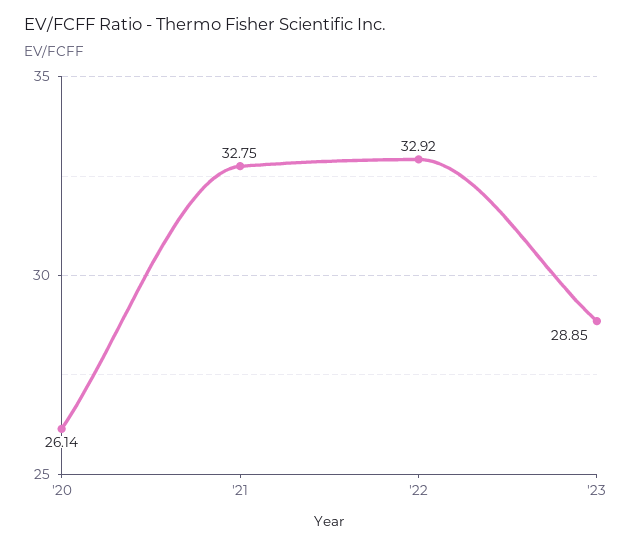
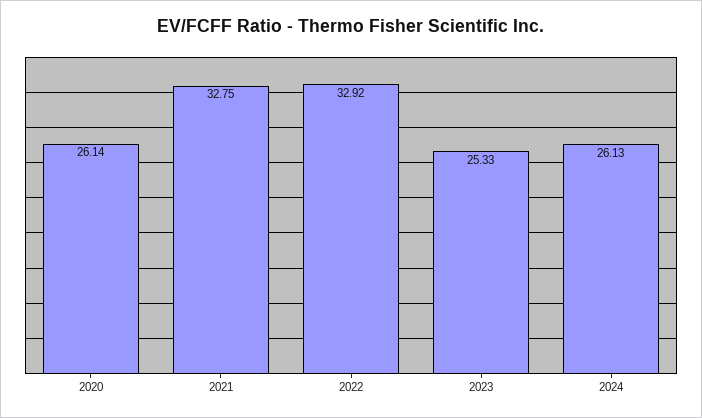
'23: 28.85 -> 25.33
2024: none -> 26.13

